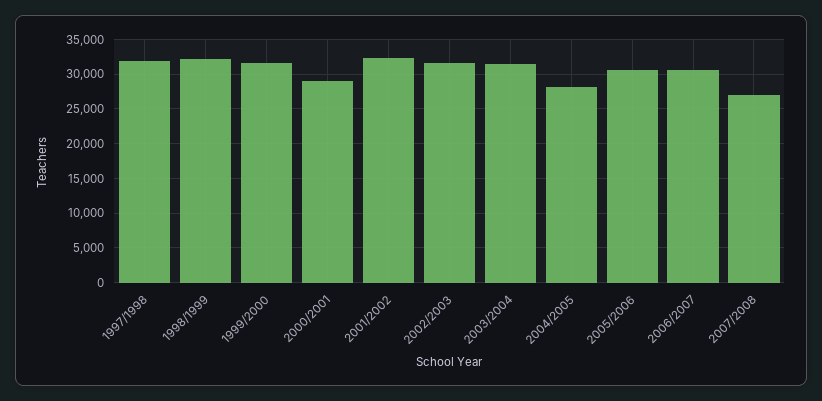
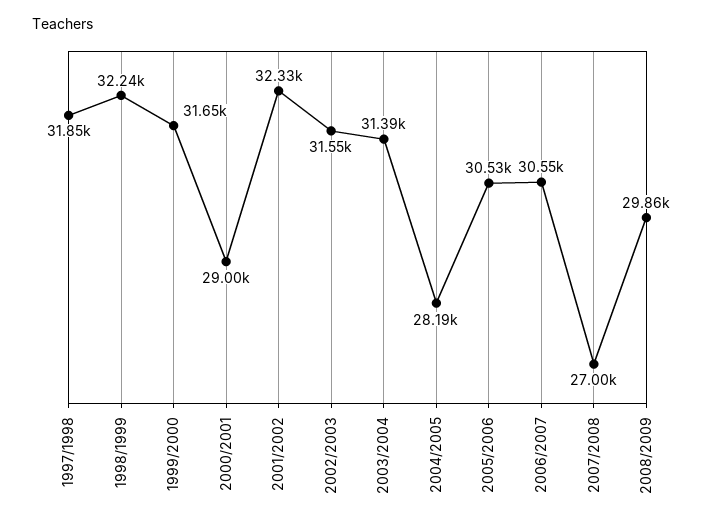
2008/2009: none -> 29860

